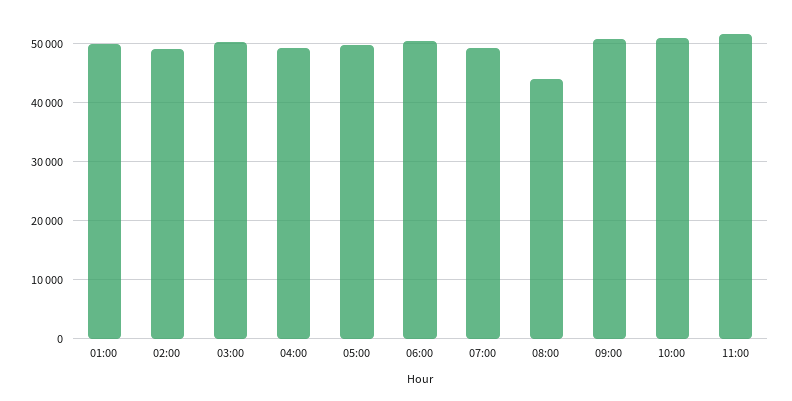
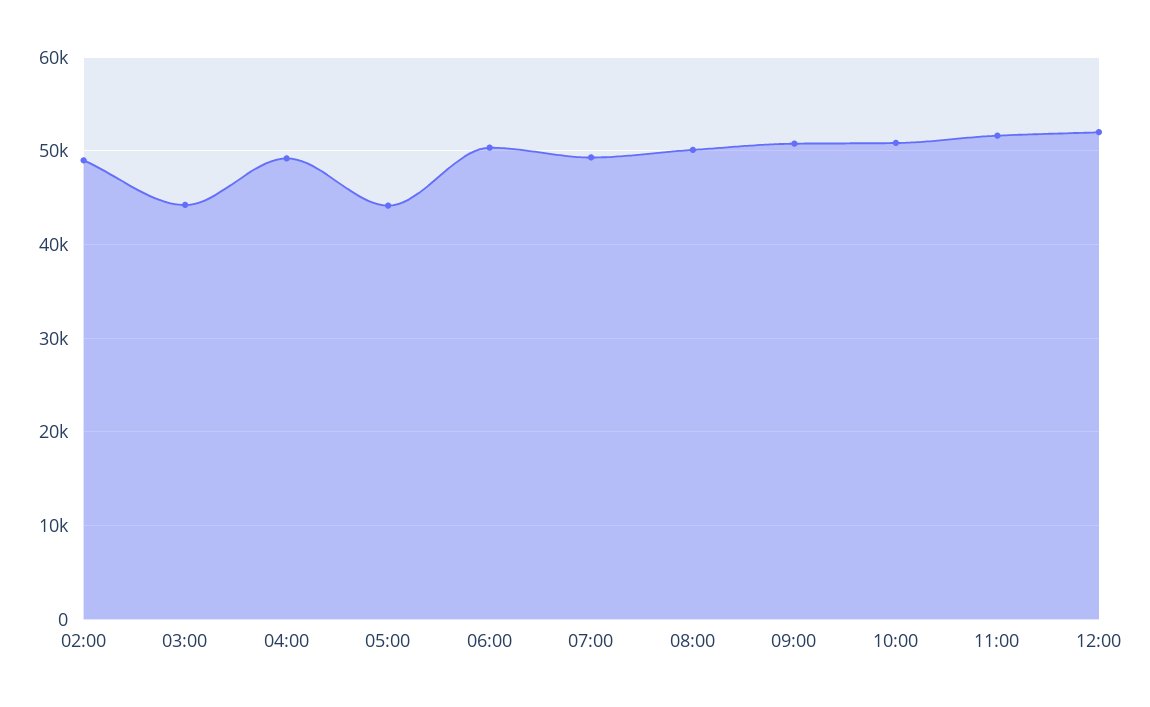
01:00: 50000 -> none
03:00: 50000 -> 44000
05:00: 50000 -> 44000
08:00: 44000 -> 50000
12:00: none -> 52000

